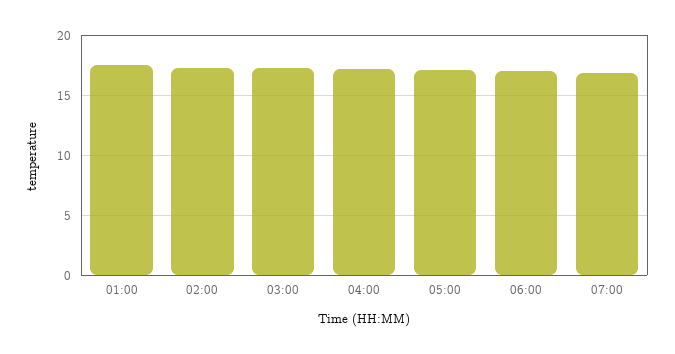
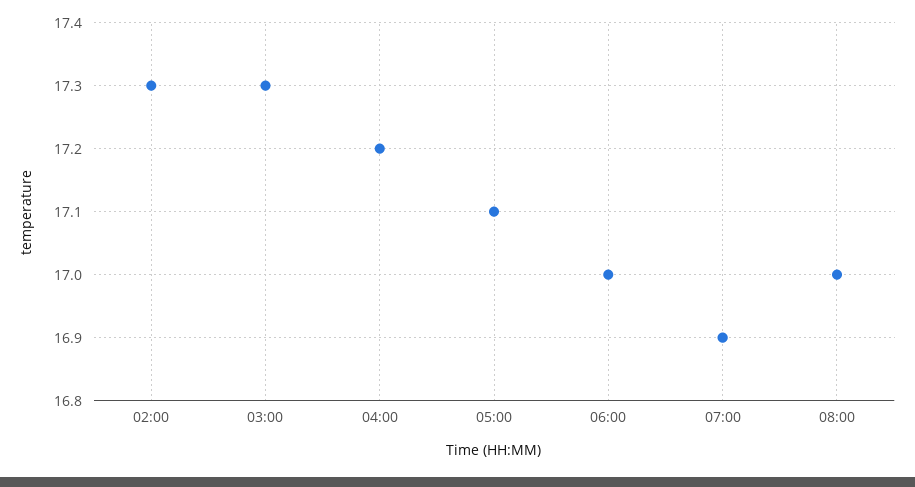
01:00: 17.5 -> none
08:00: none -> 17

